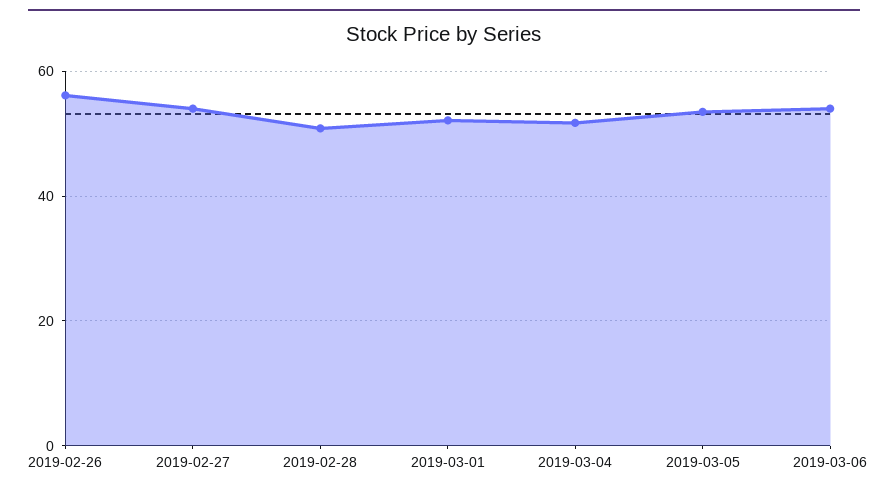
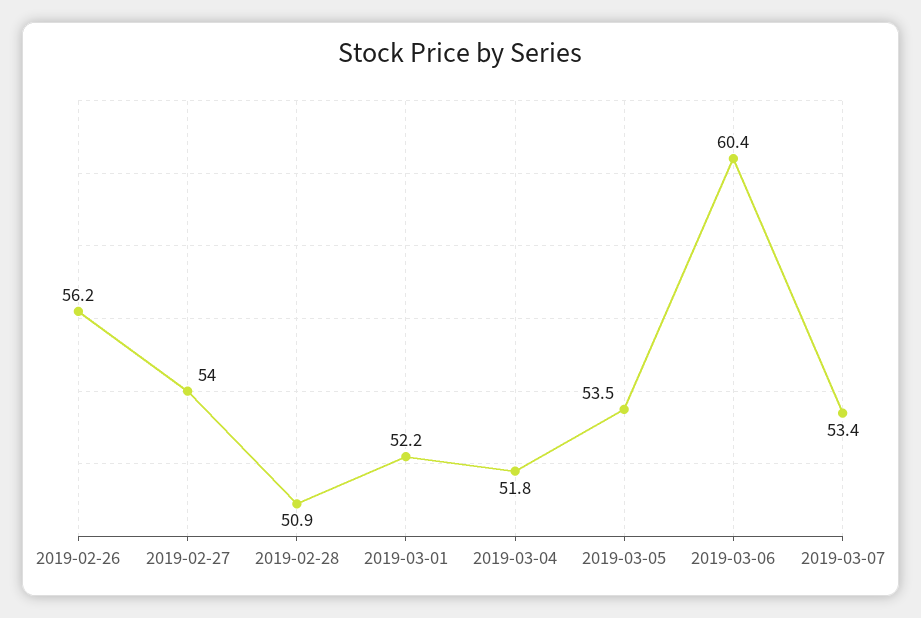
2019-03-06: 54 -> 60.4
2019-03-07: none -> 53.4

